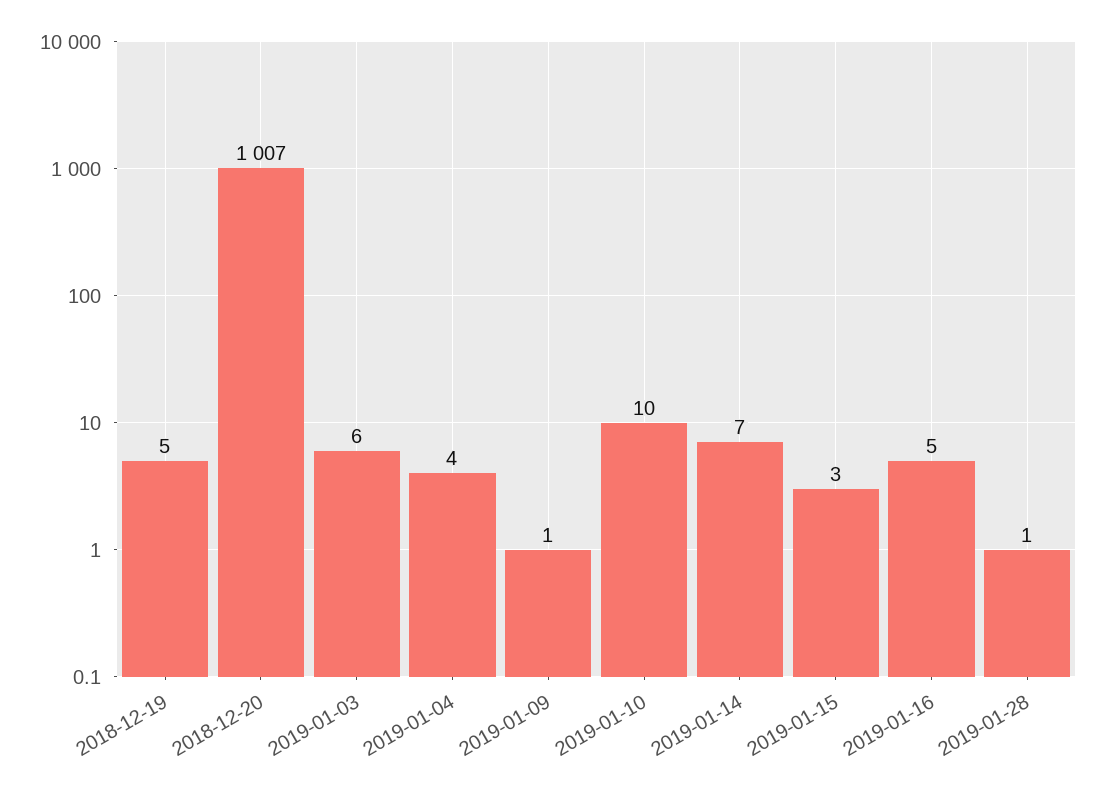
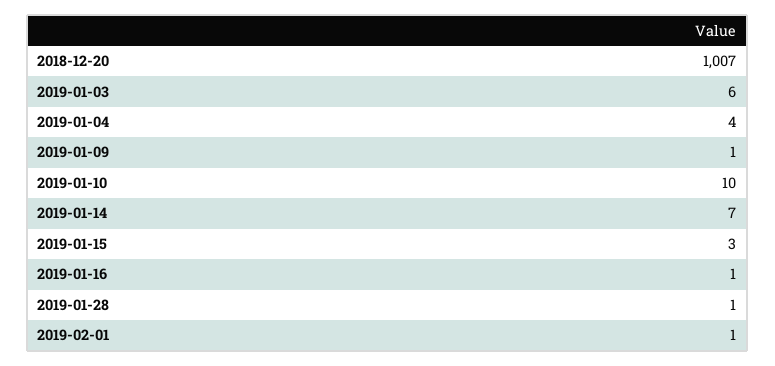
2018-12-19: 5 -> none
2019-01-16: 5 -> 1
2019-02-01: none -> 1

